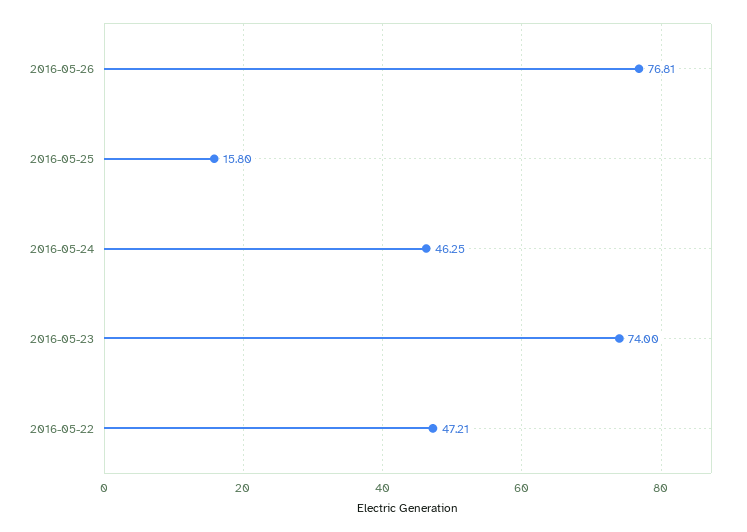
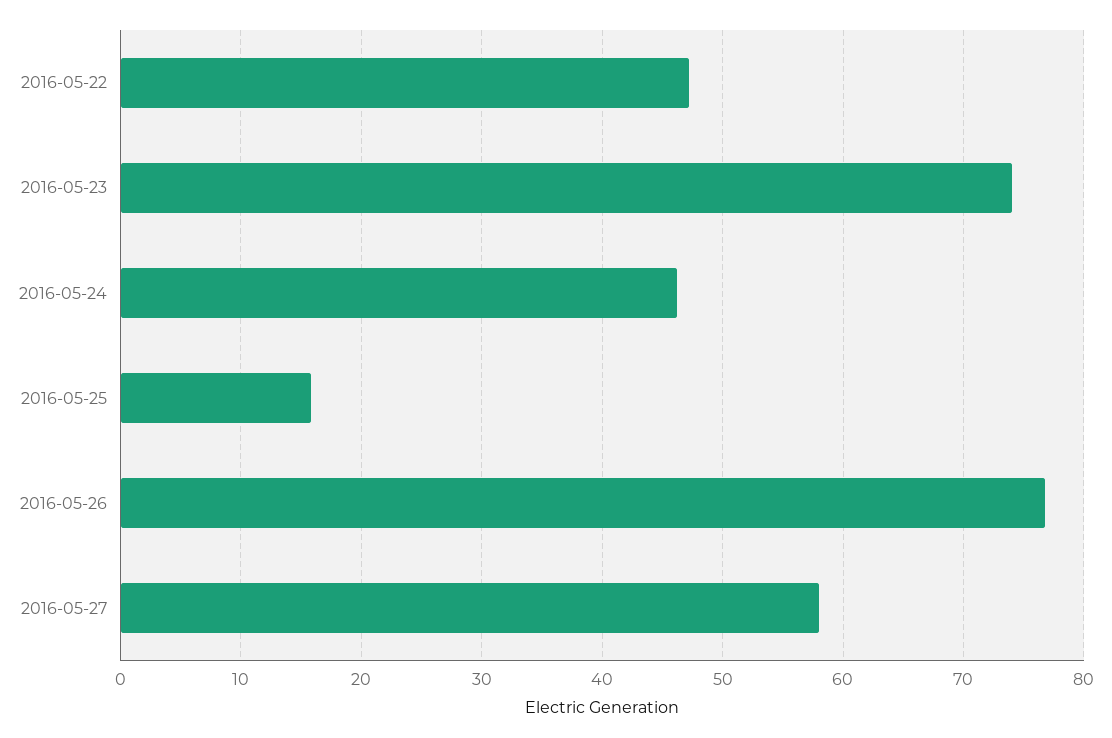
2016-05-27: none -> 58

